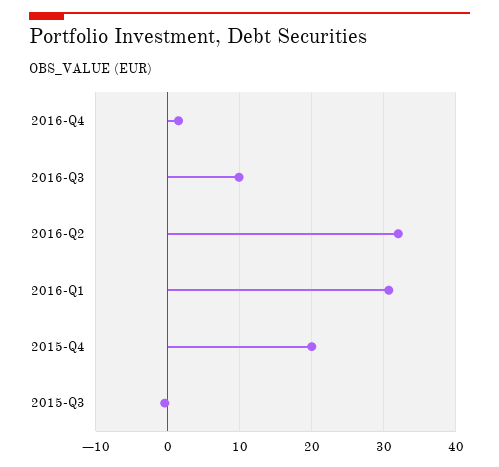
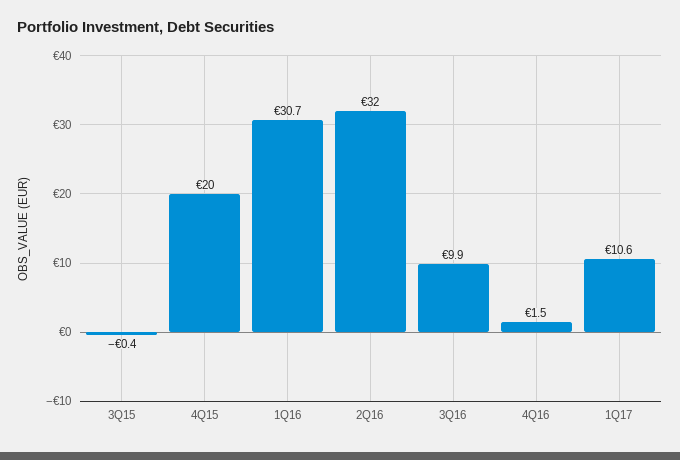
1Q17: none -> 10.6

